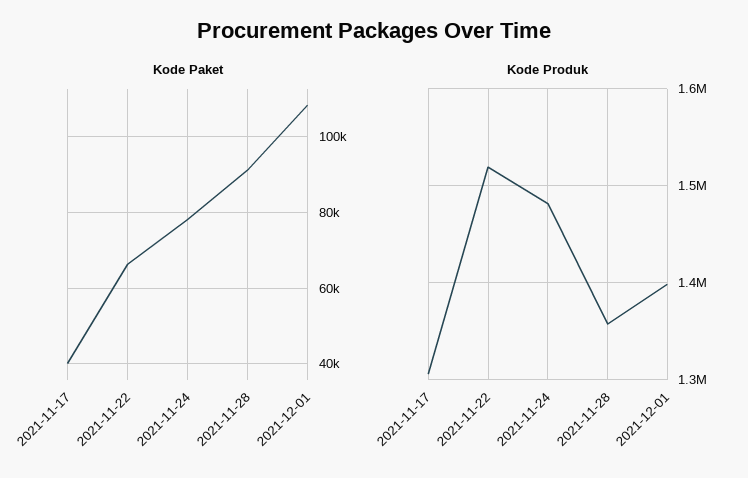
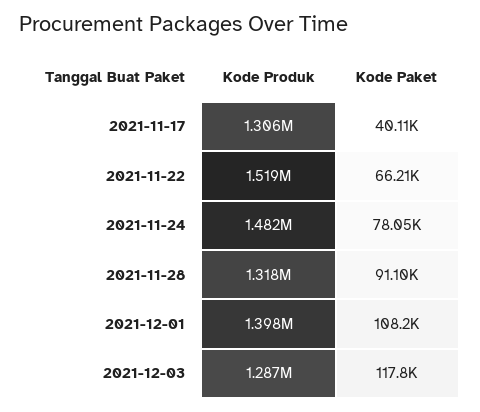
Kode Produk, 2021-11-28: 1360000 -> 1318000
Kode Produk, 2021-12-03: none -> 1287000
Kode Paket, 2021-12-03: none -> 117800

